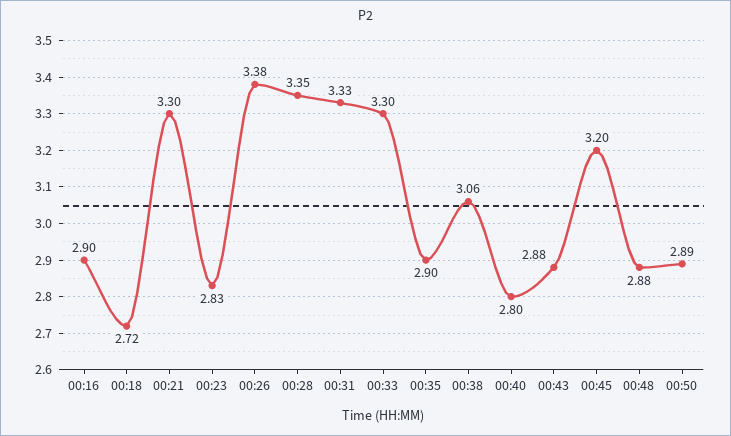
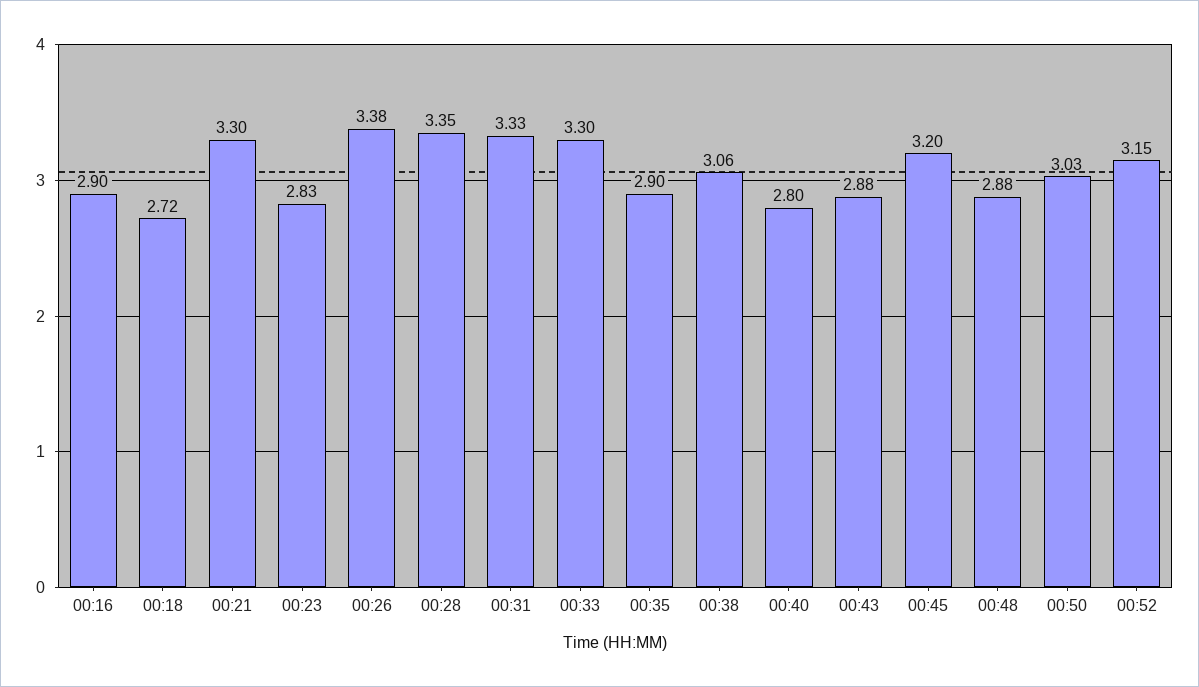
00:50: 2.89 -> 3.03
00:52: none -> 3.15

